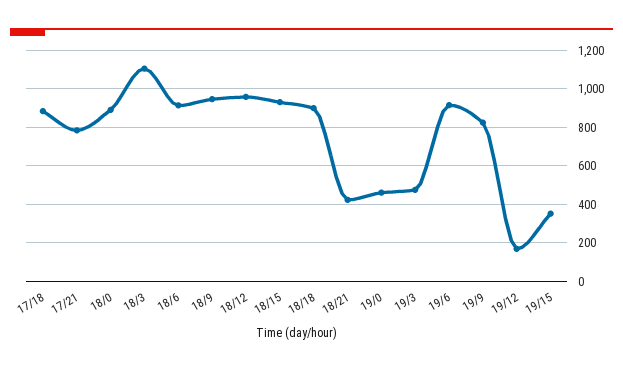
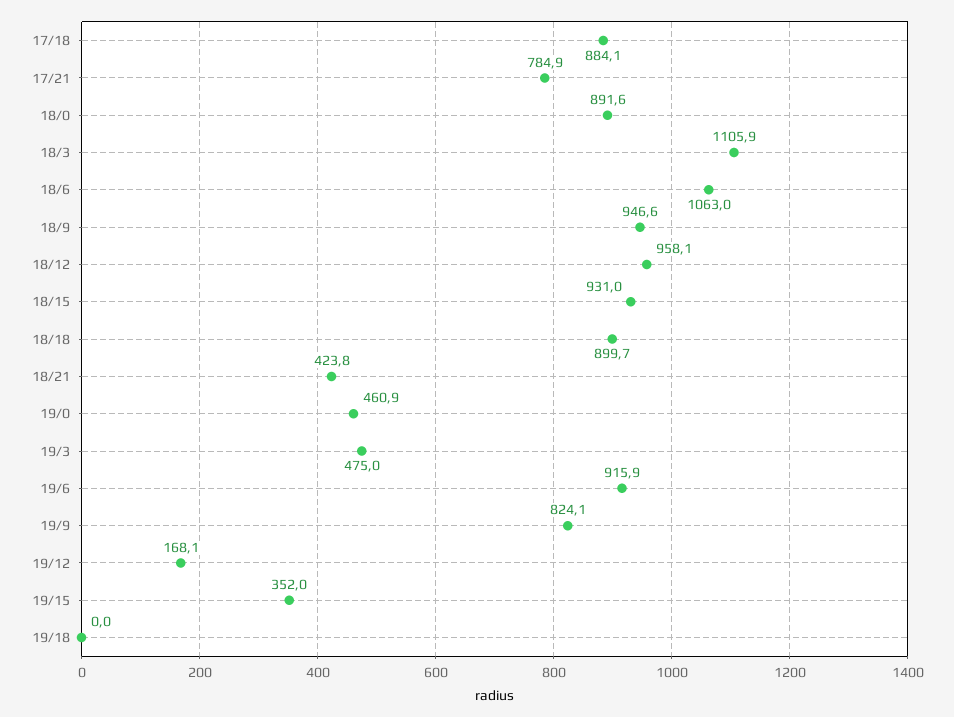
18/6: 900 -> 1063
19/18: none -> 0

